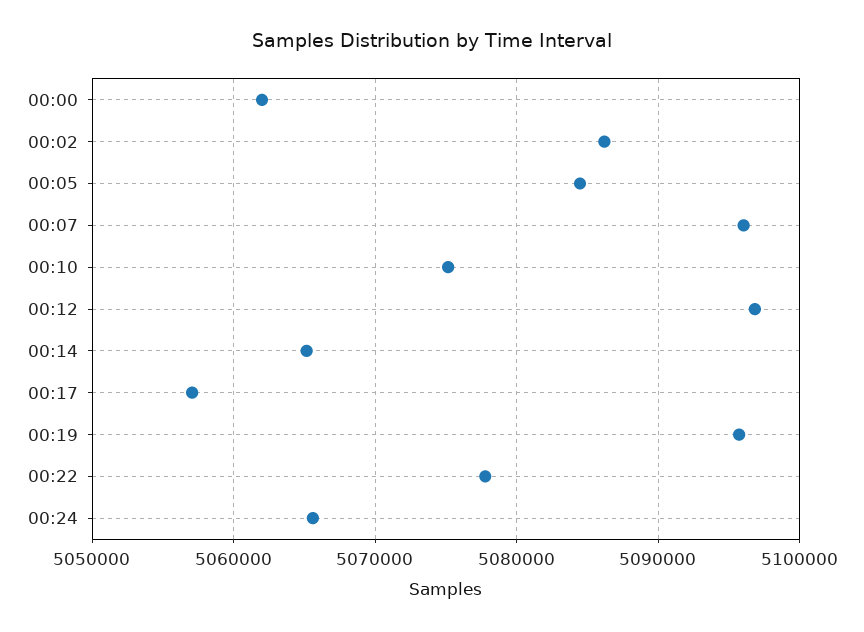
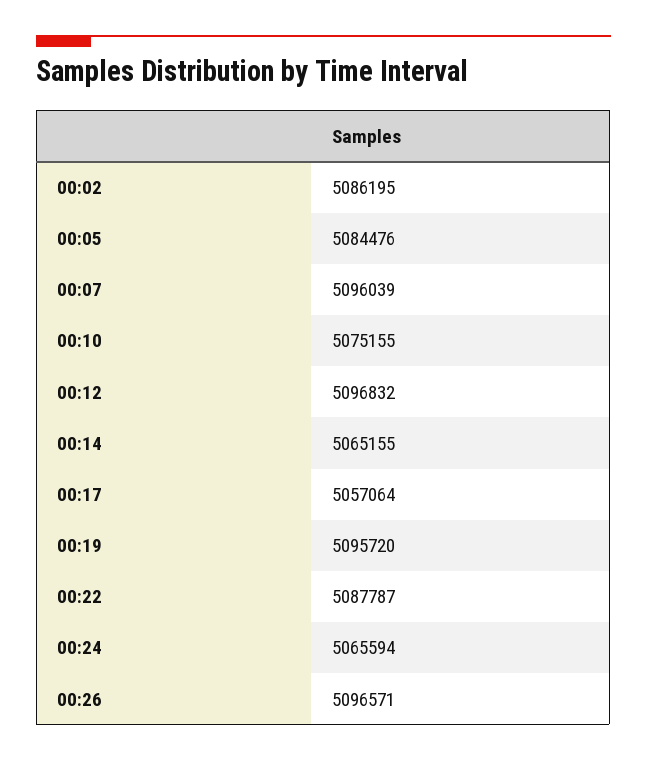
00:00: 5062000 -> none
00:22: 5078000 -> 5087787
00:26: none -> 5096571

